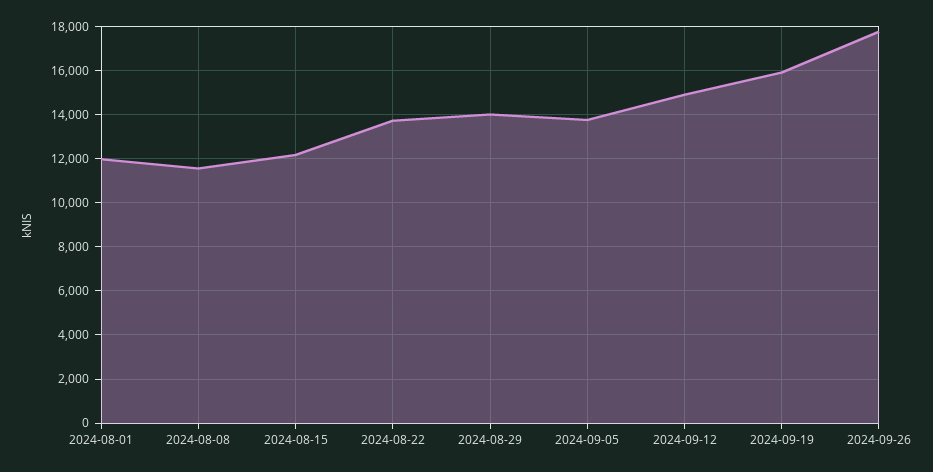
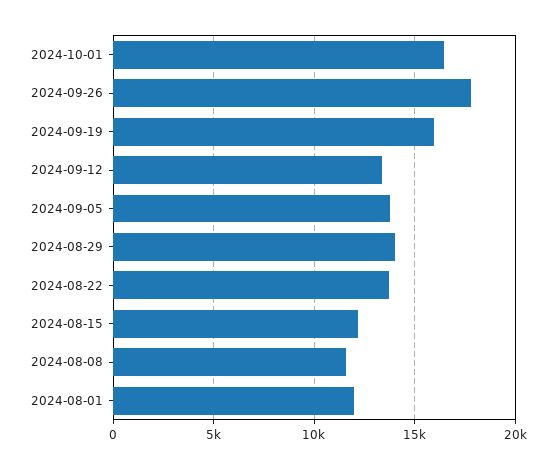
2024-09-12: 15000 -> 13500
2024-10-01: none -> 16500

